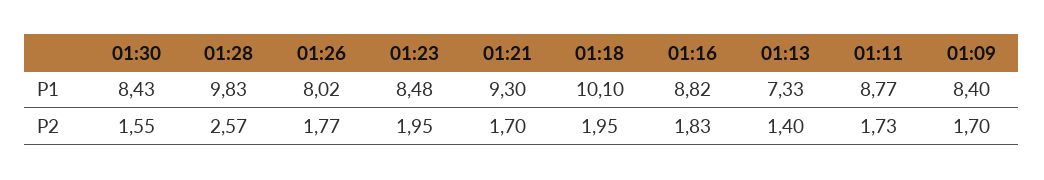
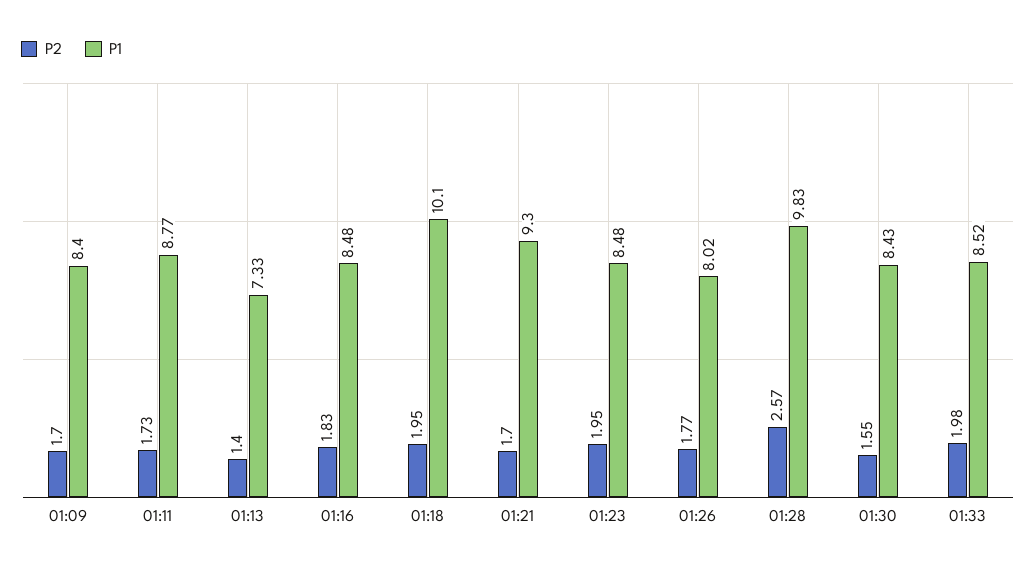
P1, 01:16: 8.82 -> 8.48
P2, 01:33: none -> 1.98
P1, 01:33: none -> 8.52

